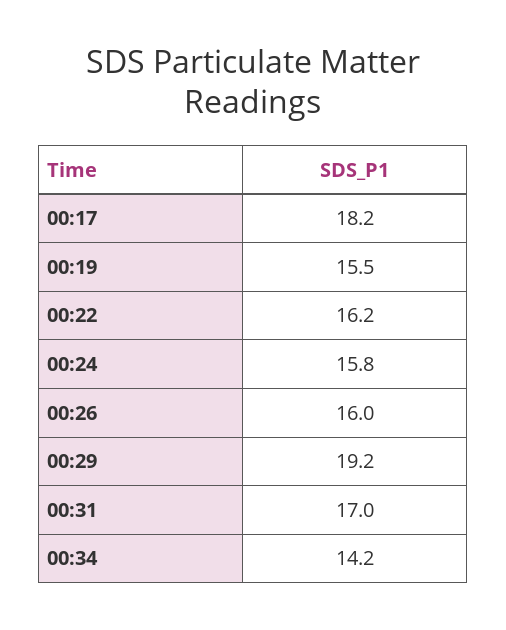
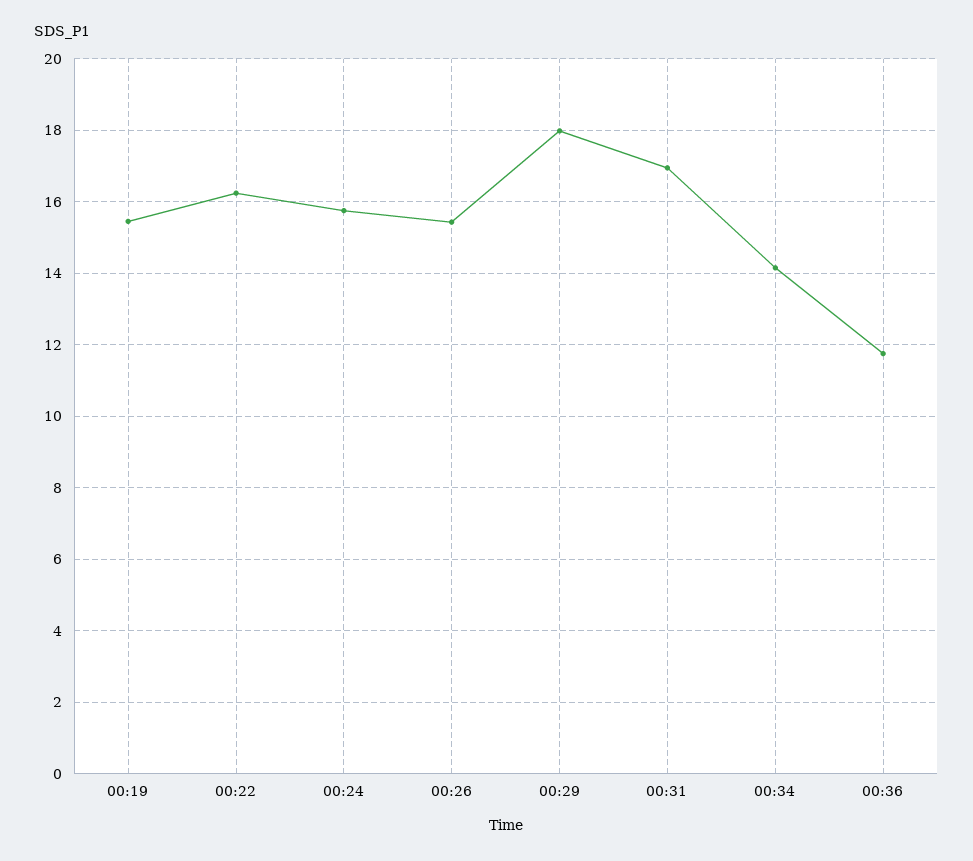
00:17: 18.2 -> none
00:26: 16 -> 15.4
00:29: 19.2 -> 18
00:36: none -> 11.8

